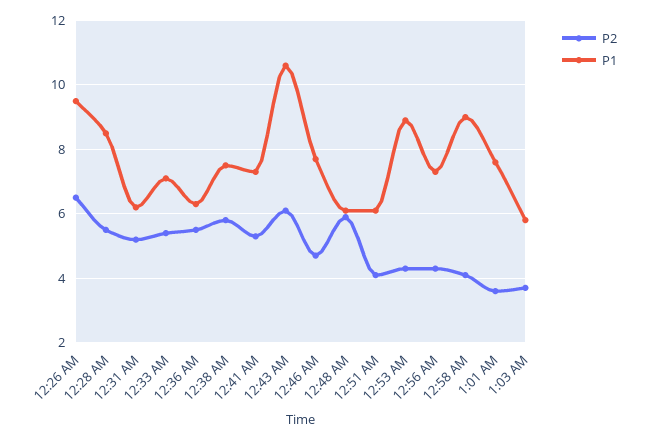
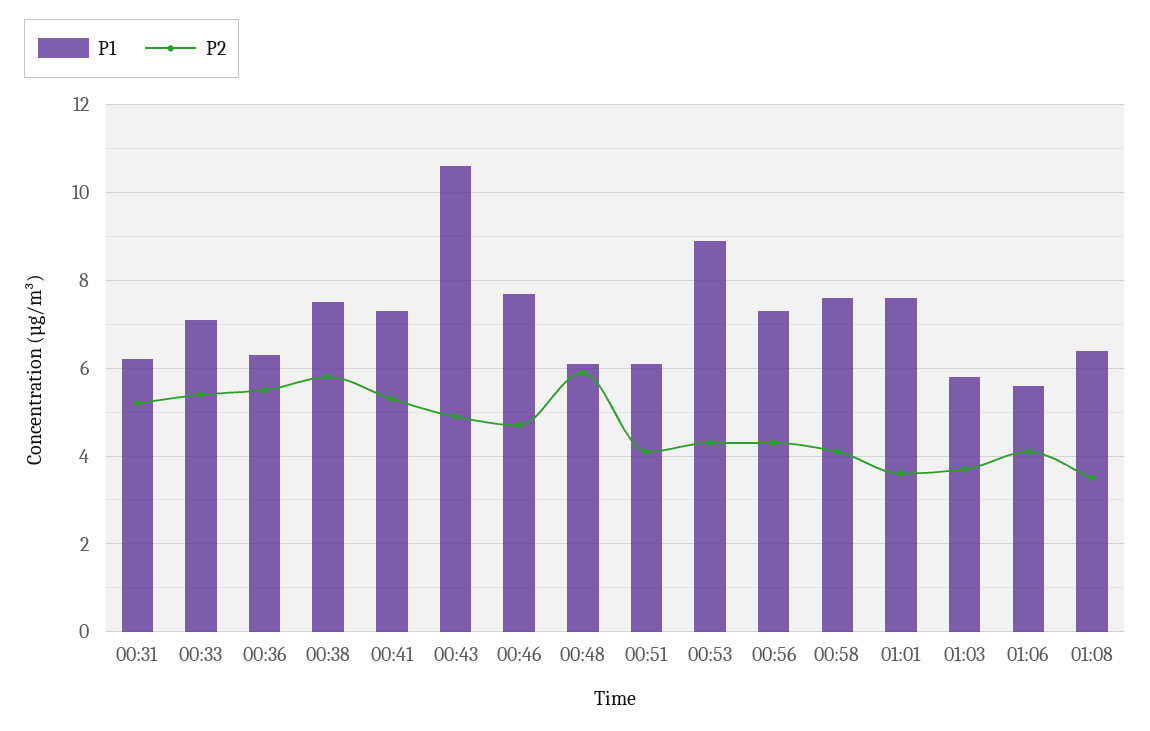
P2, 12:26 AM: 6.5 -> none
P1, 12:26 AM: 9.5 -> none
P2, 12:28 AM: 5.5 -> none
P1, 12:28 AM: 8.5 -> none
P2, 12:43 AM: 6 -> 5
P1, 12:58 AM: 9 -> 7.5
P1, 01:06: none -> 5.5
P2, 01:06: none -> 4
P1, 01:08: none -> 6.5
P2, 01:08: none -> 3.5

